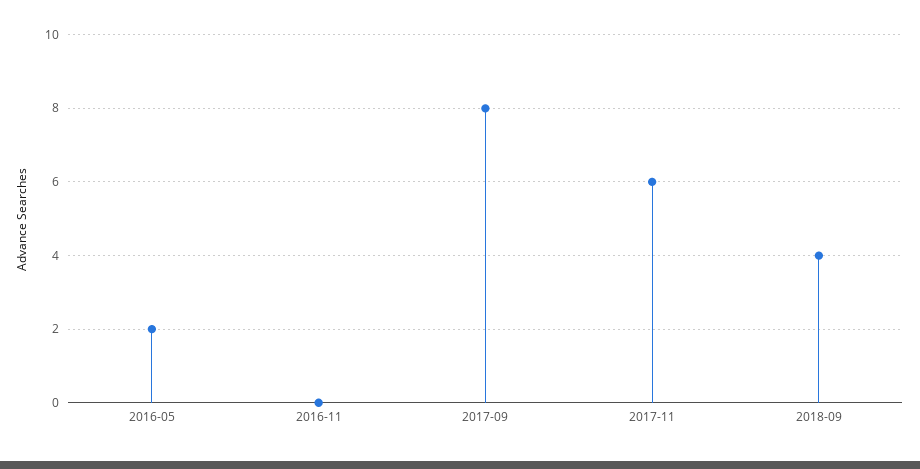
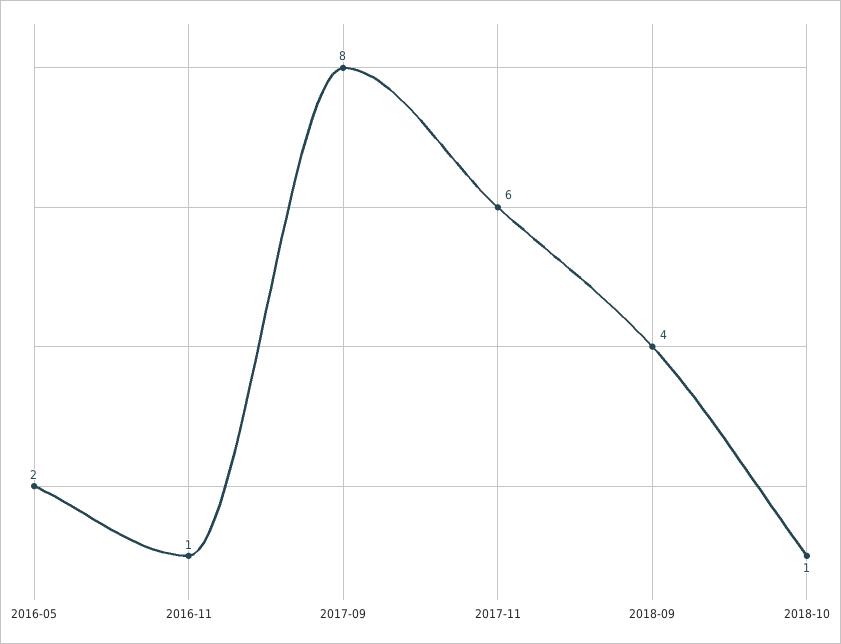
2016-11: 0 -> 1
2018-10: none -> 1

